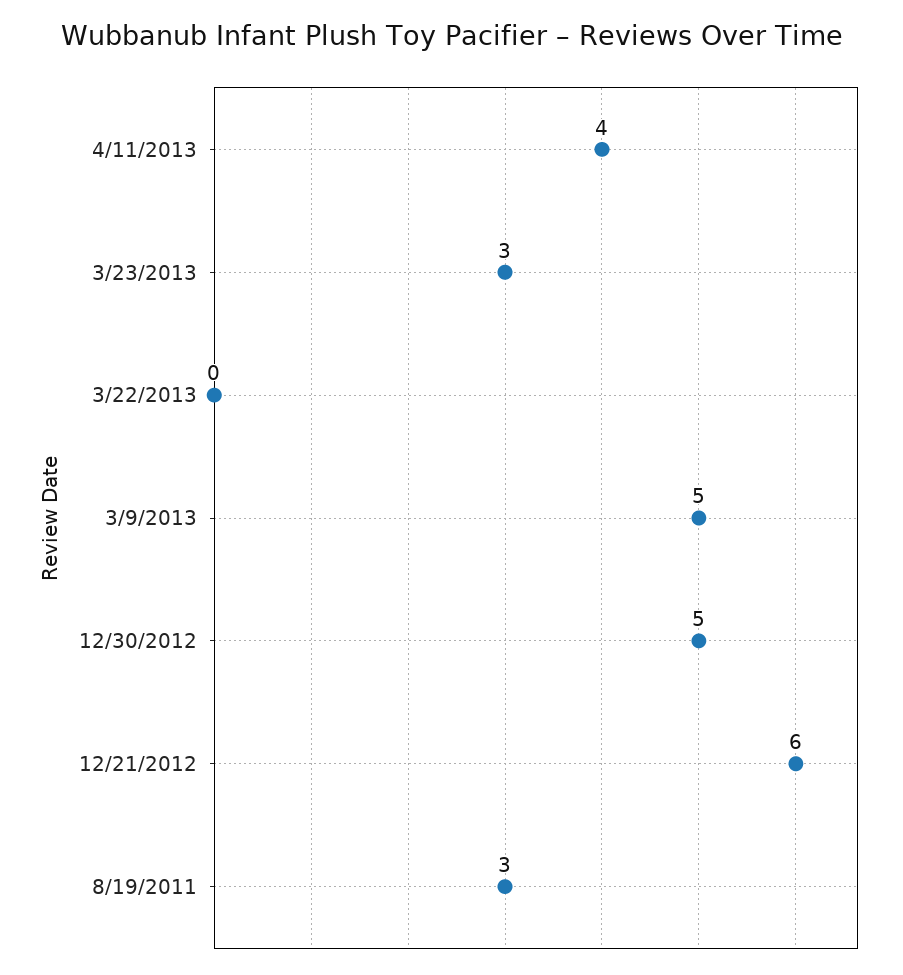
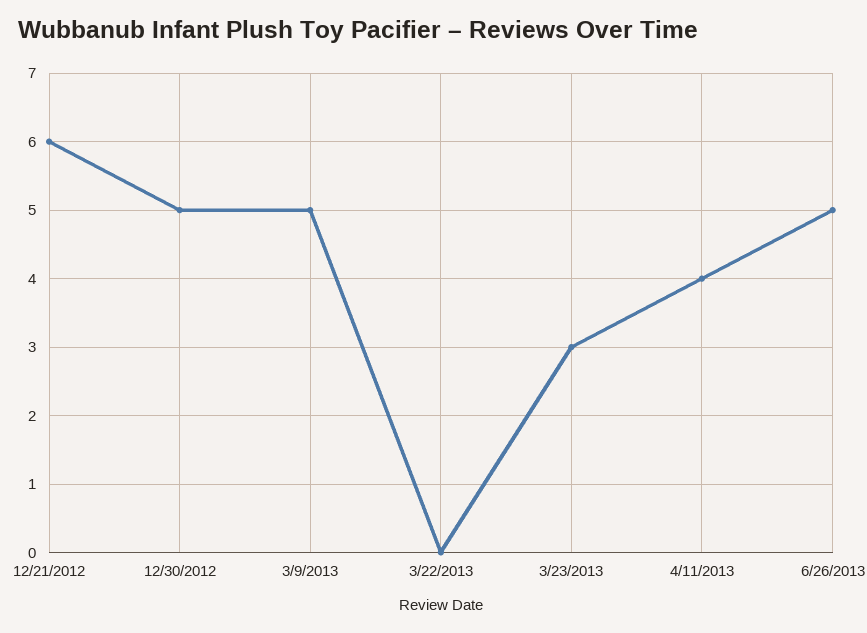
8/19/2011: 3 -> none
6/26/2013: none -> 5

